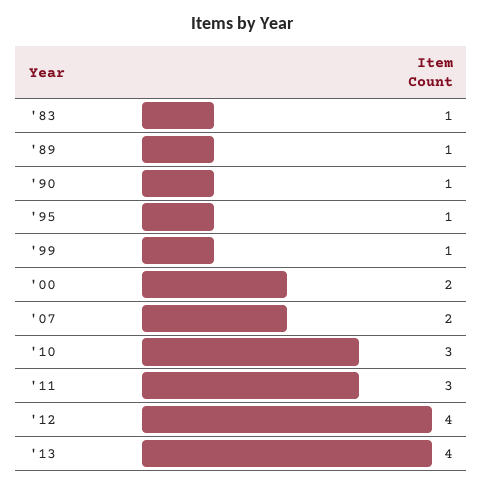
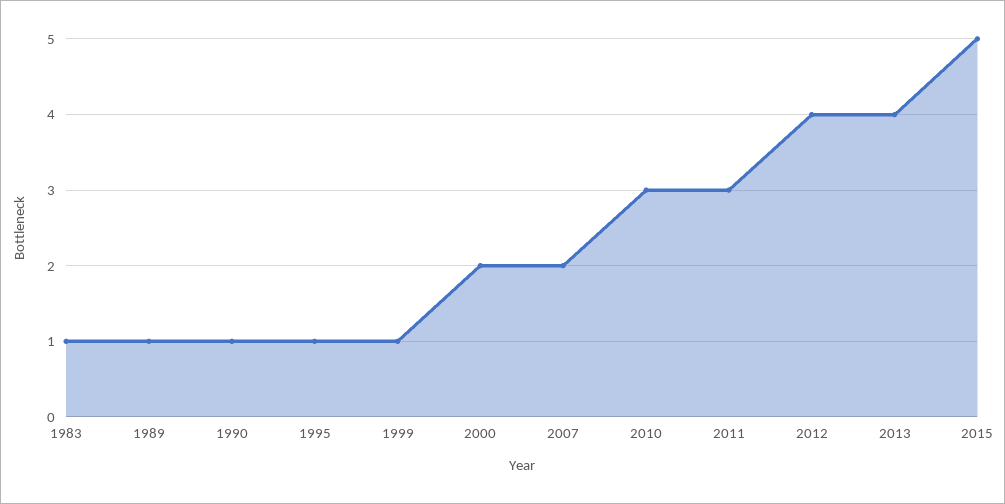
2015: none -> 5

